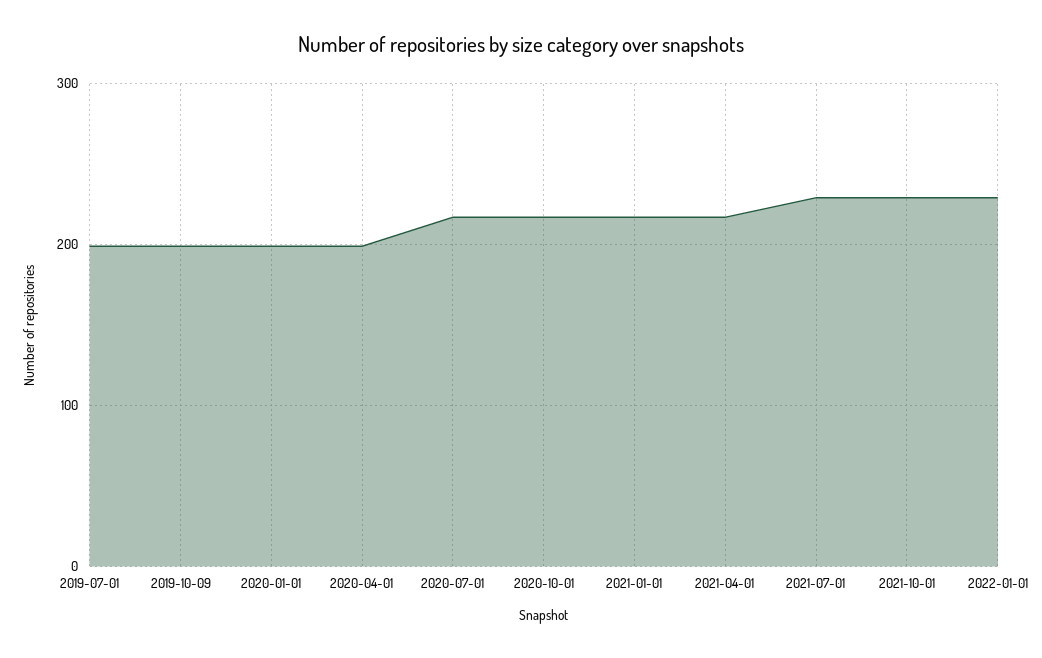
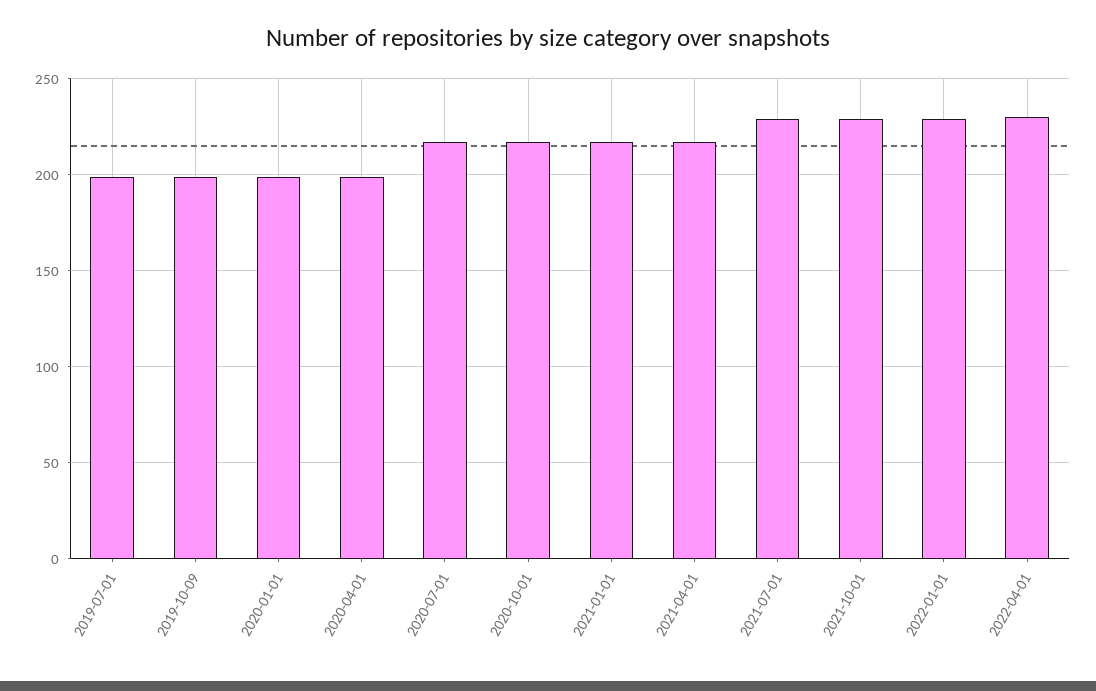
2022-04-01: none -> 230

